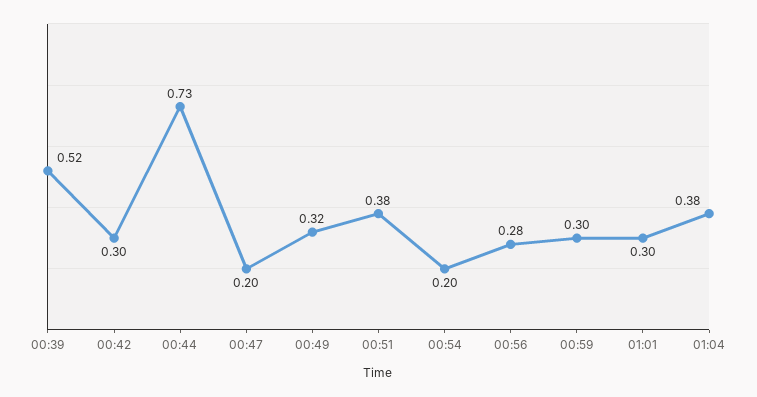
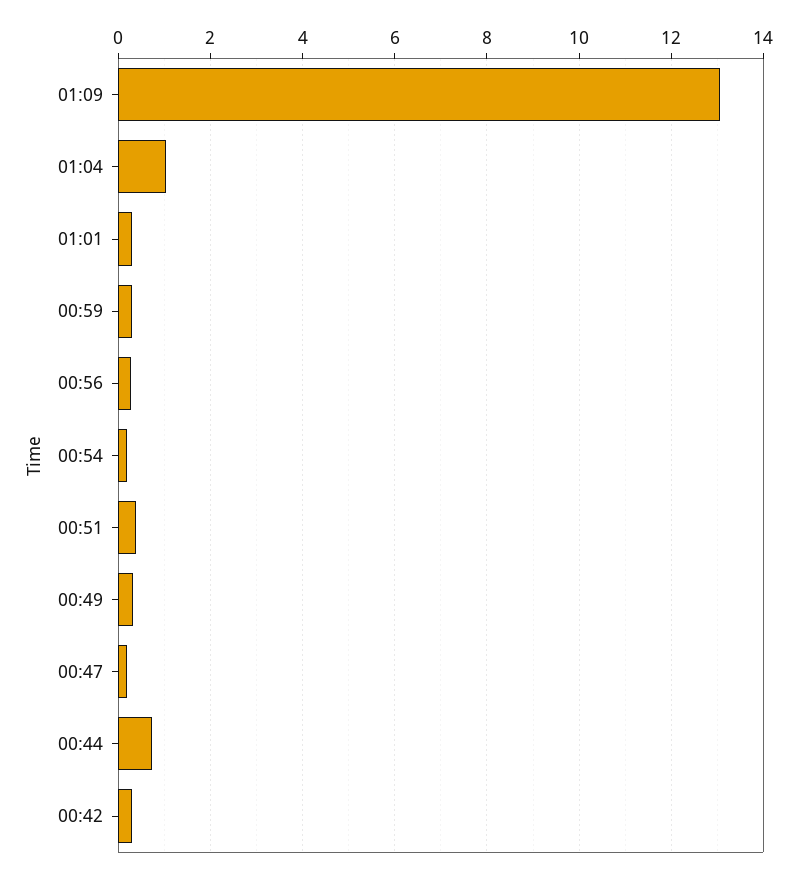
00:39: 0.52 -> none
01:04: 0.38 -> 1
01:09: none -> 13

